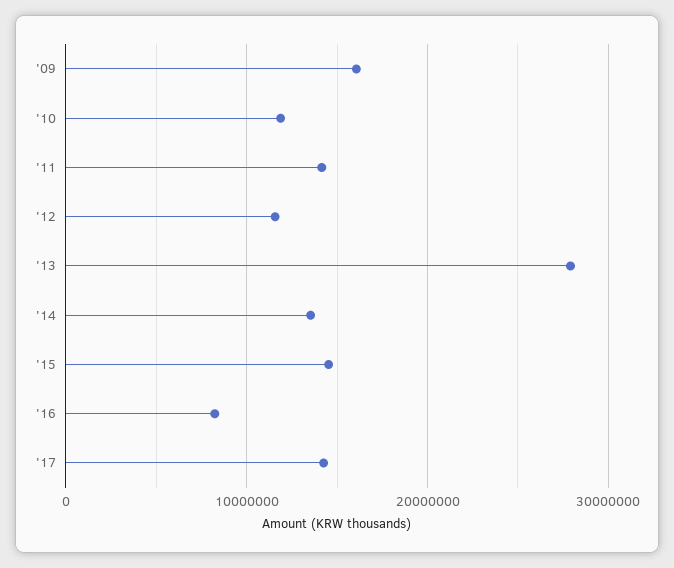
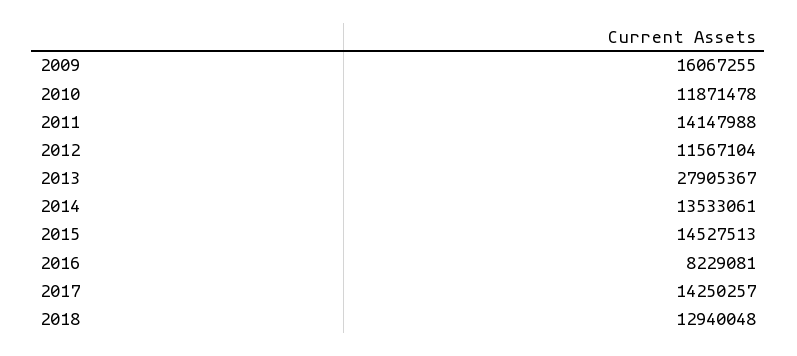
2018: none -> 12940048

